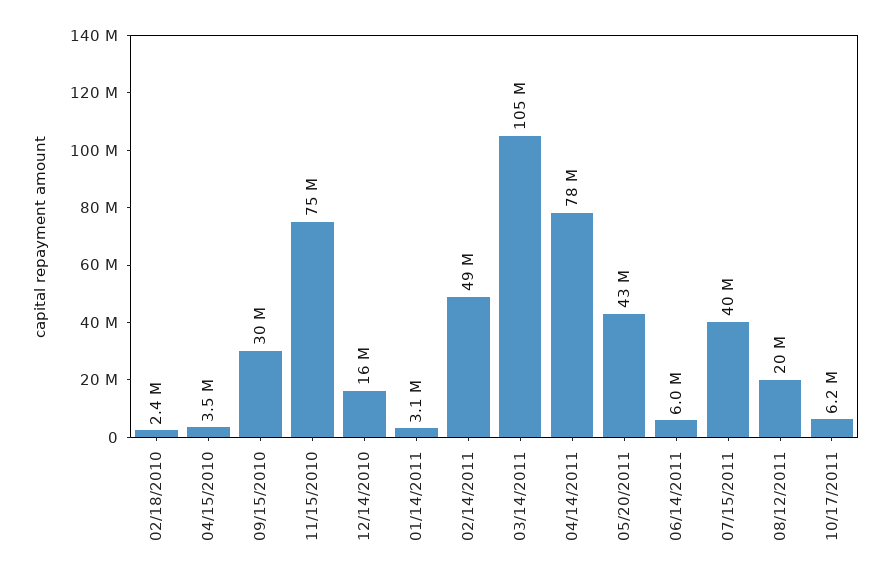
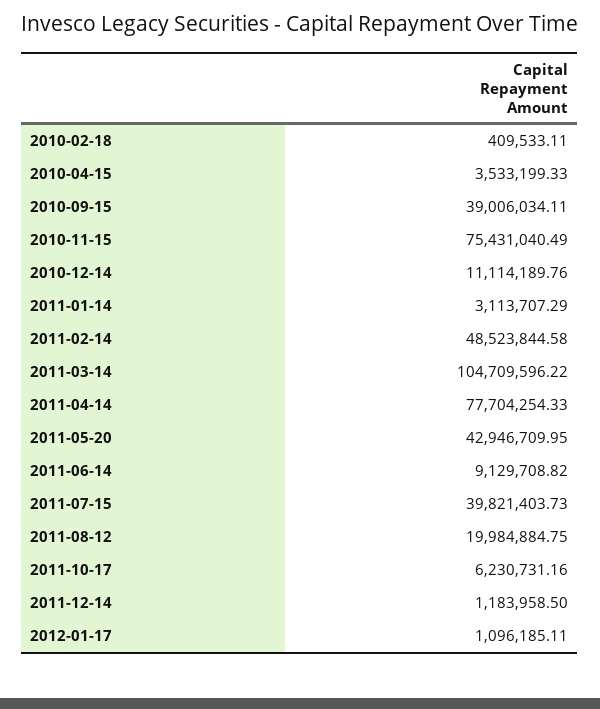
02/18/2010: 2400000 -> 409533.11
09/15/2010: 30000000 -> 39006034.11
12/14/2010: 16000000 -> 11114189.76
06/14/2011: 6000000 -> 9129708.82
2011-12-14: none -> 1183958.5
2012-01-17: none -> 1096185.11

